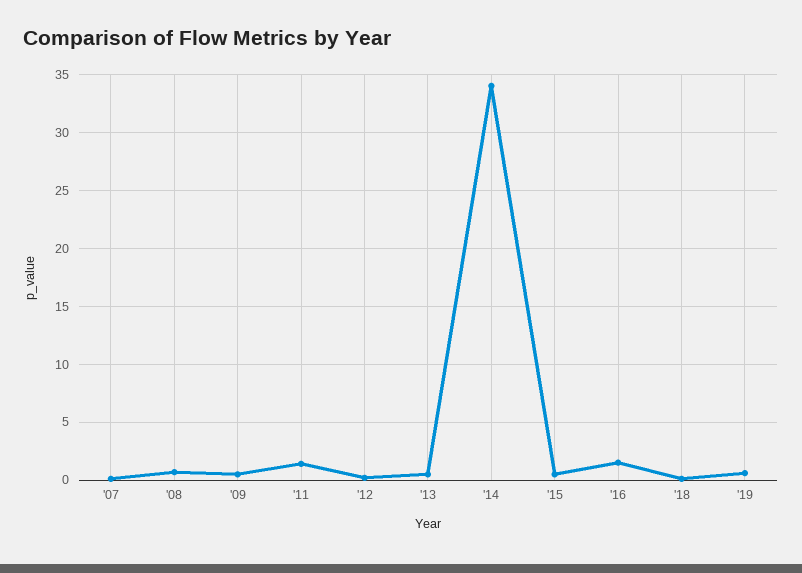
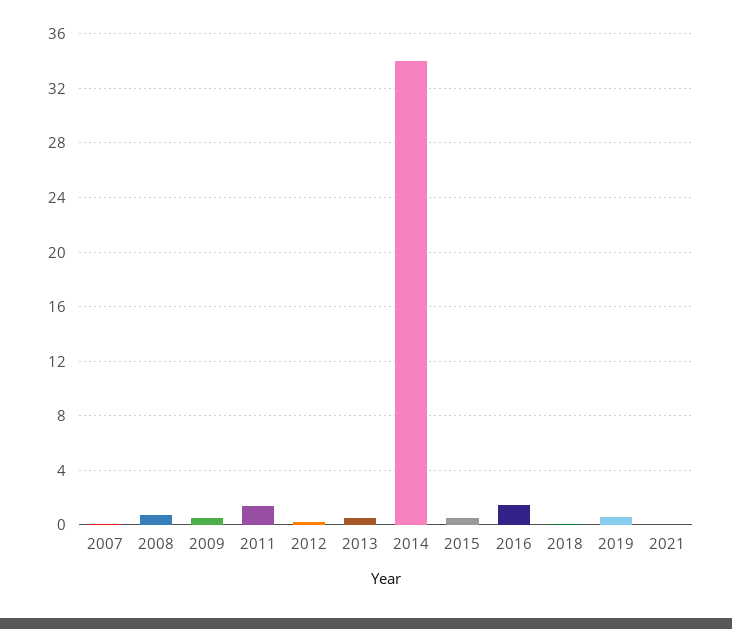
2021: none -> 0

